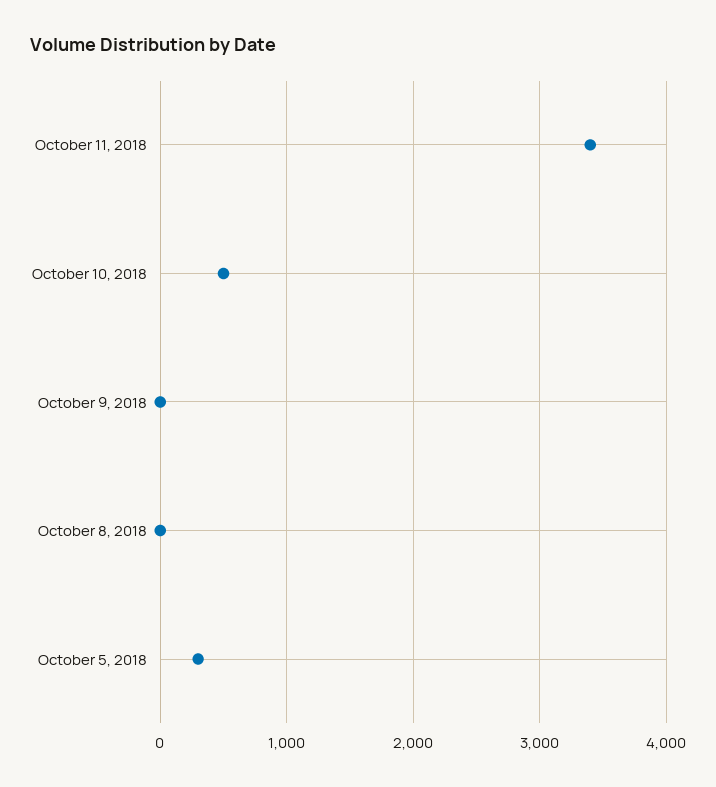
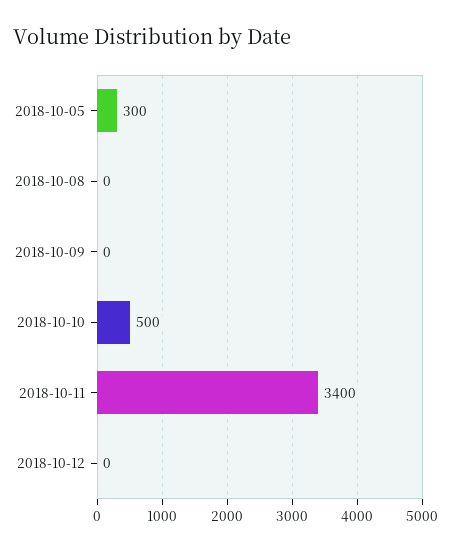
2018-10-12: none -> 0

